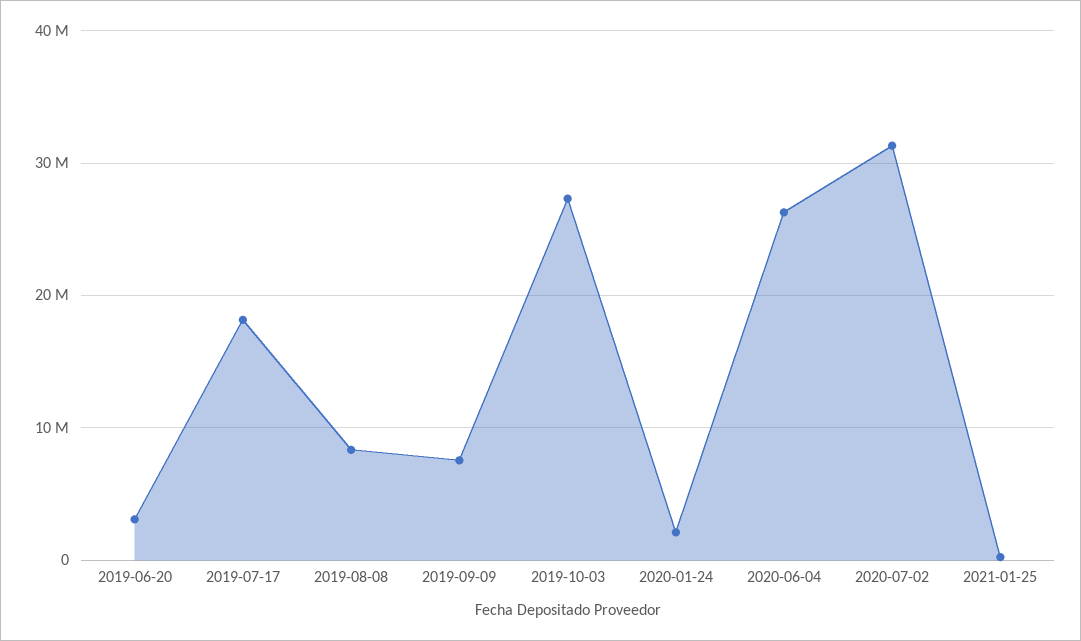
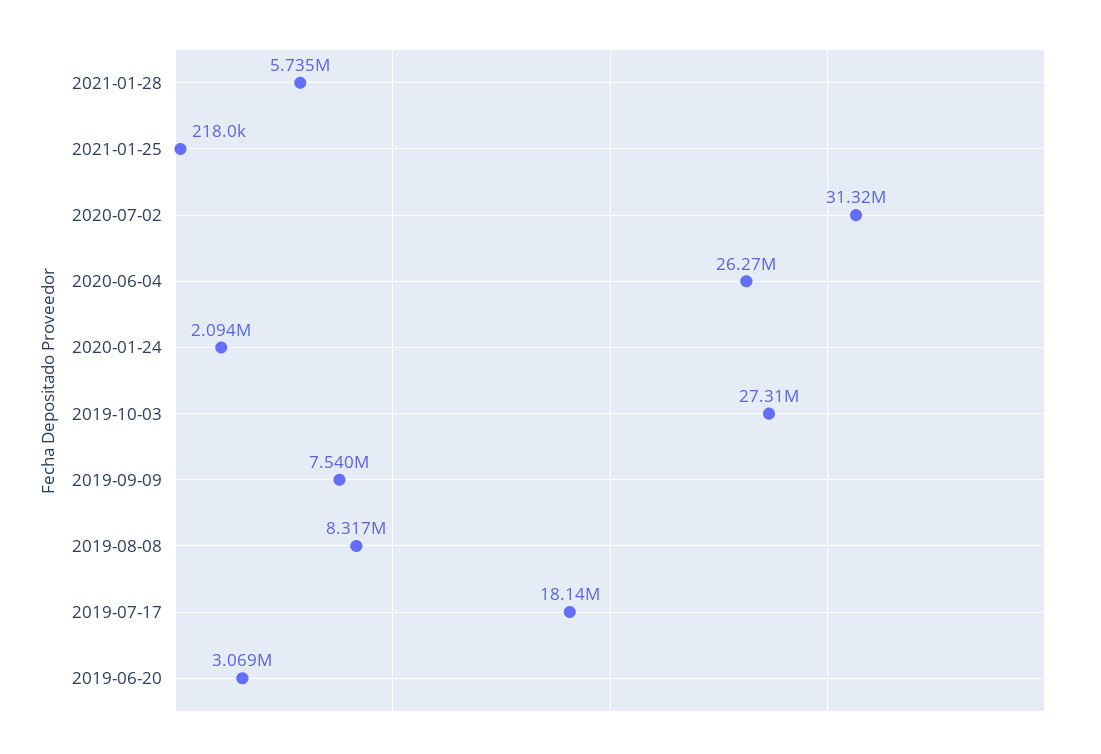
2021-01-28: none -> 5735000

